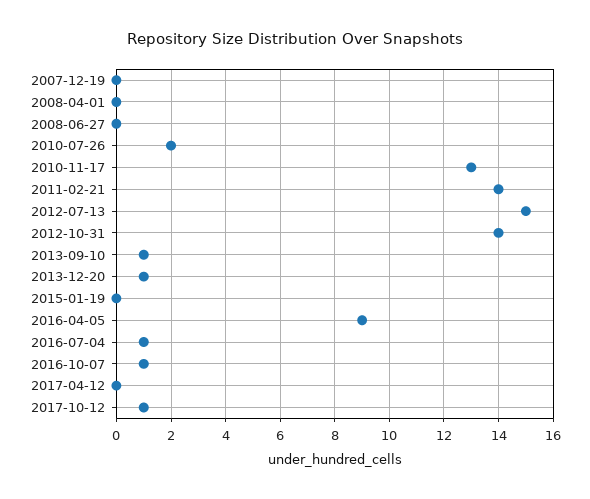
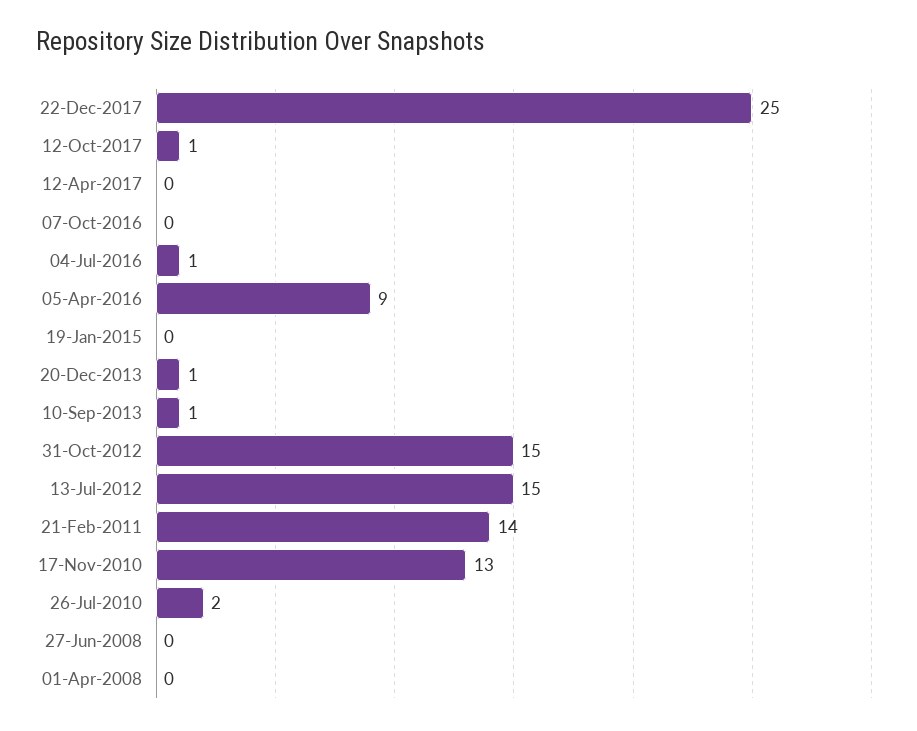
2007-12-19: 0 -> none
2012-10-31: 14 -> 15
2016-10-07: 1 -> 0
22-Dec-2017: none -> 25

